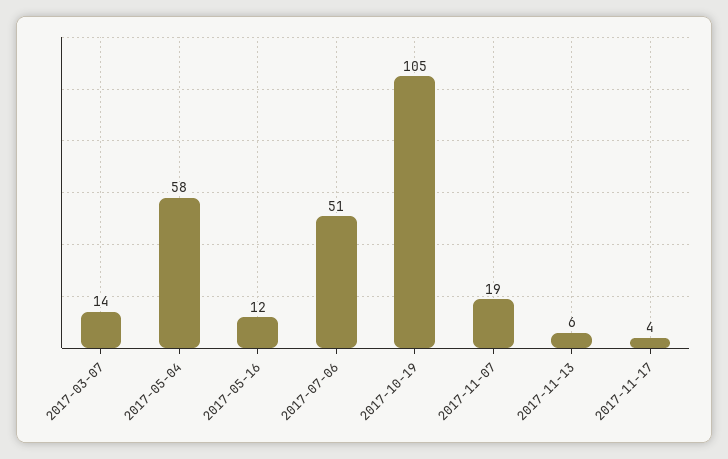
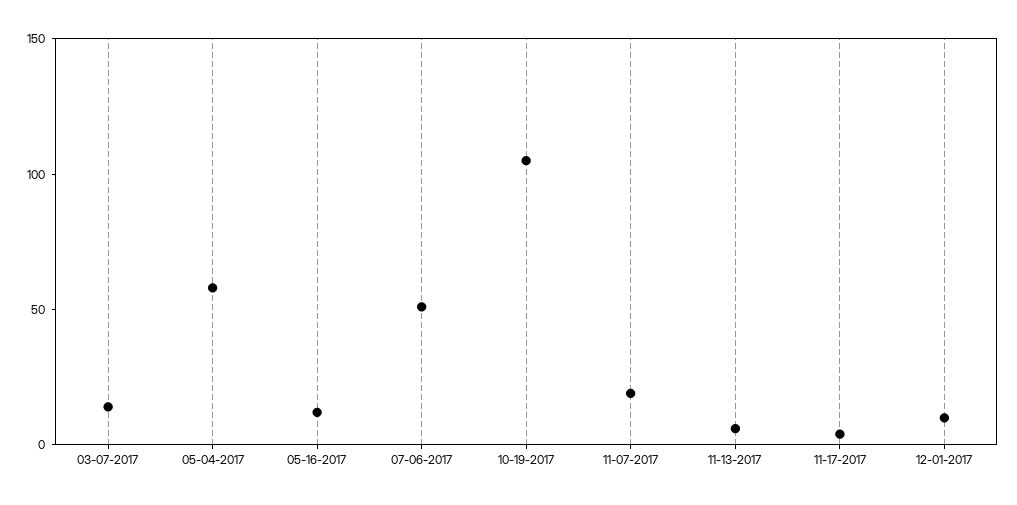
12-01-2017: none -> 10

